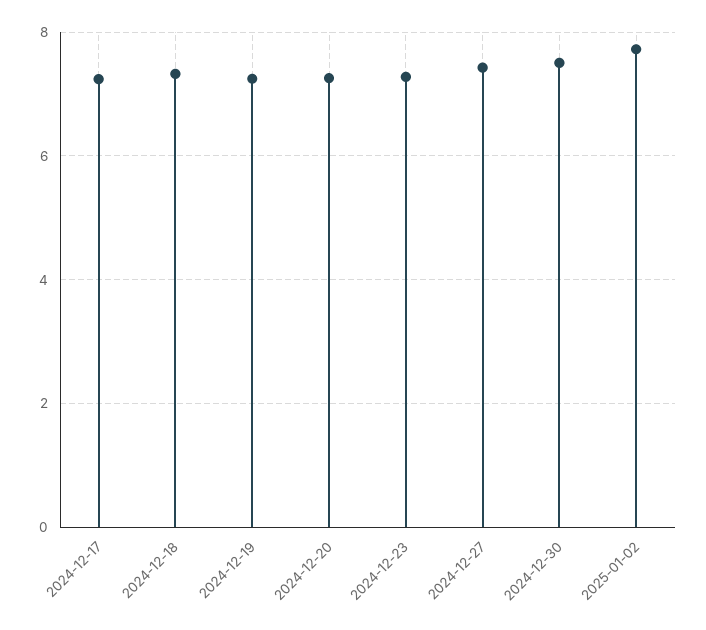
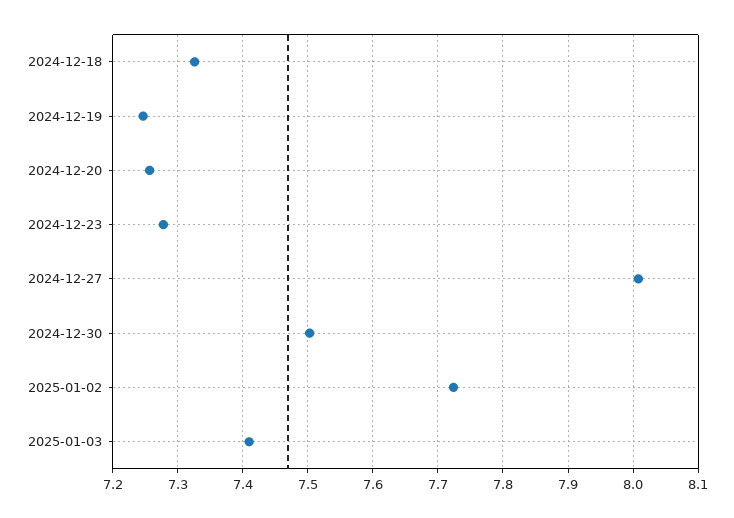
2024-12-17: 7.2 -> none
2024-12-27: 7.4 -> 8.01
2025-01-03: none -> 7.41

